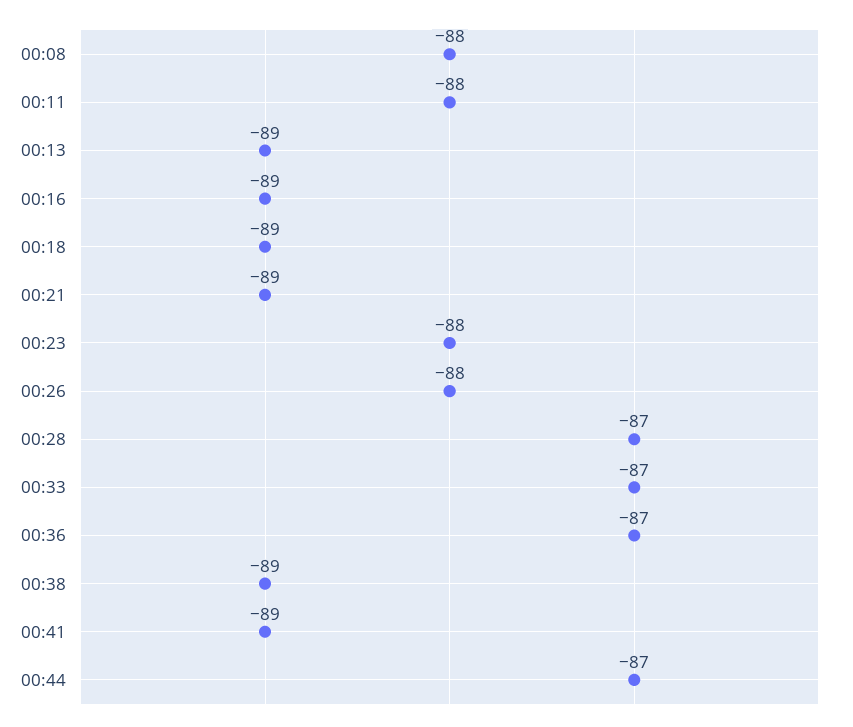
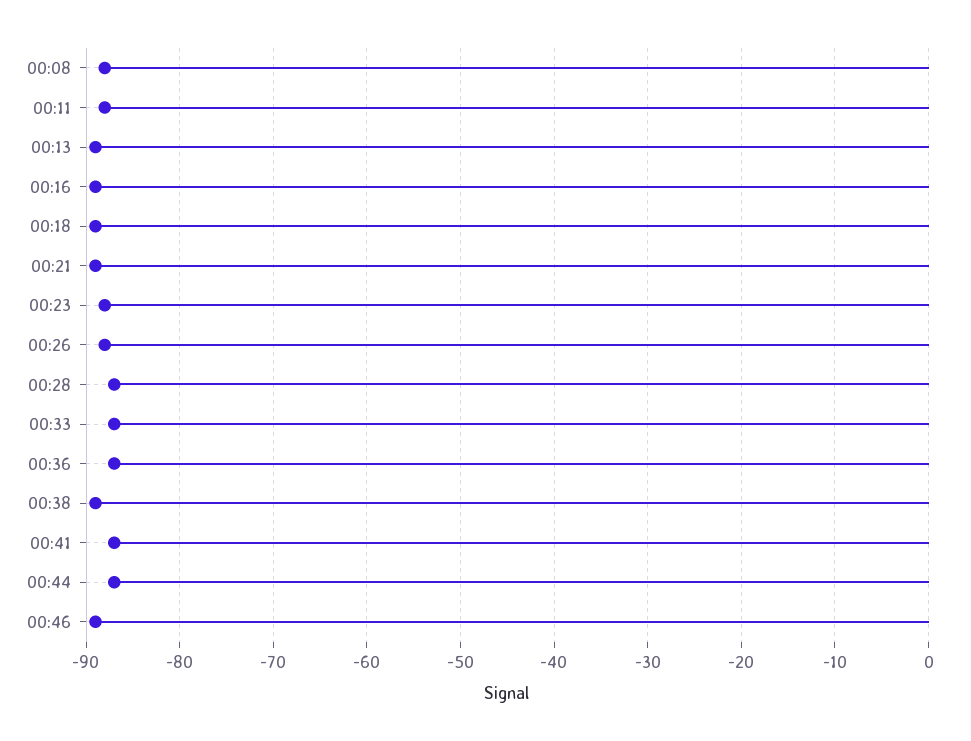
00:41: -89 -> -87
00:46: none -> -89

